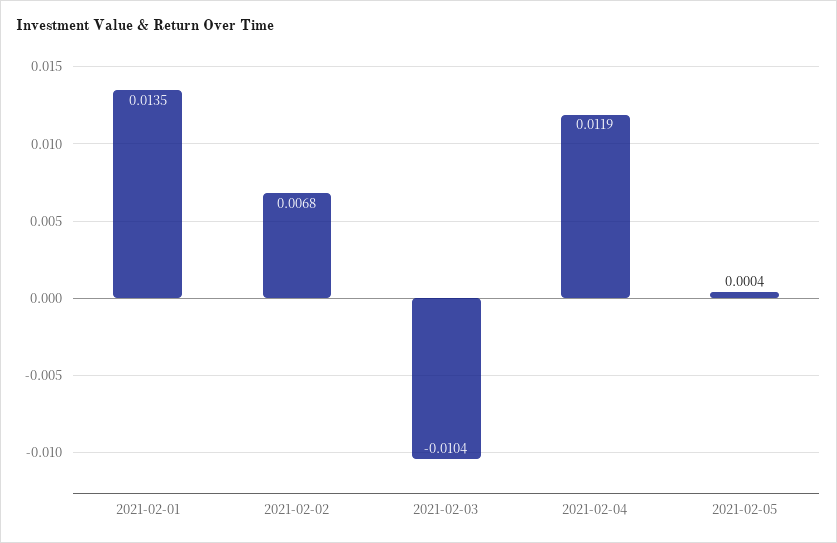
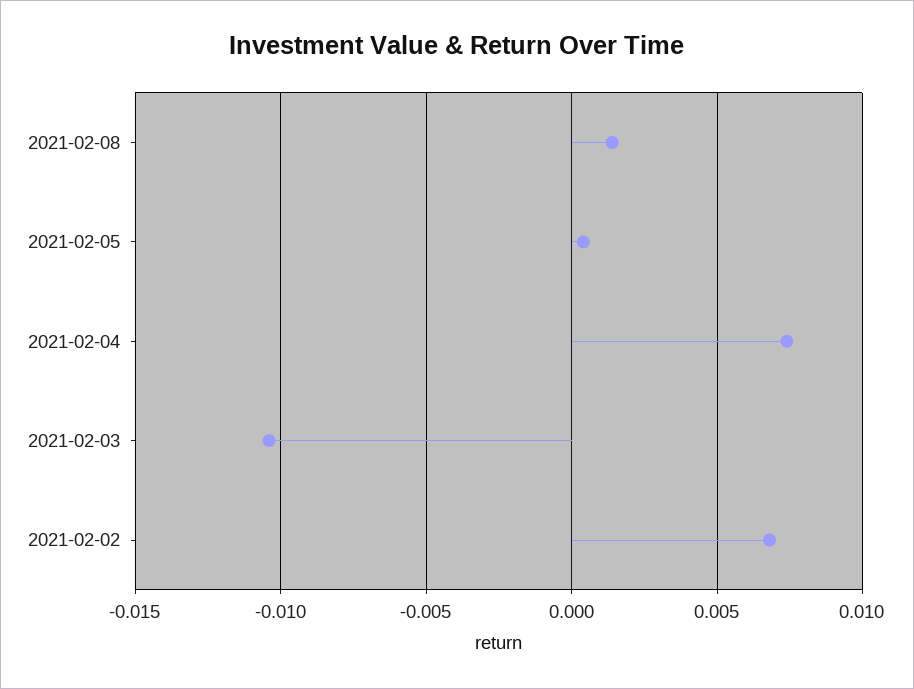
2021-02-01: 0.0135 -> none
2021-02-04: 0.0119 -> 0.0075
2021-02-08: none -> 0.0015

